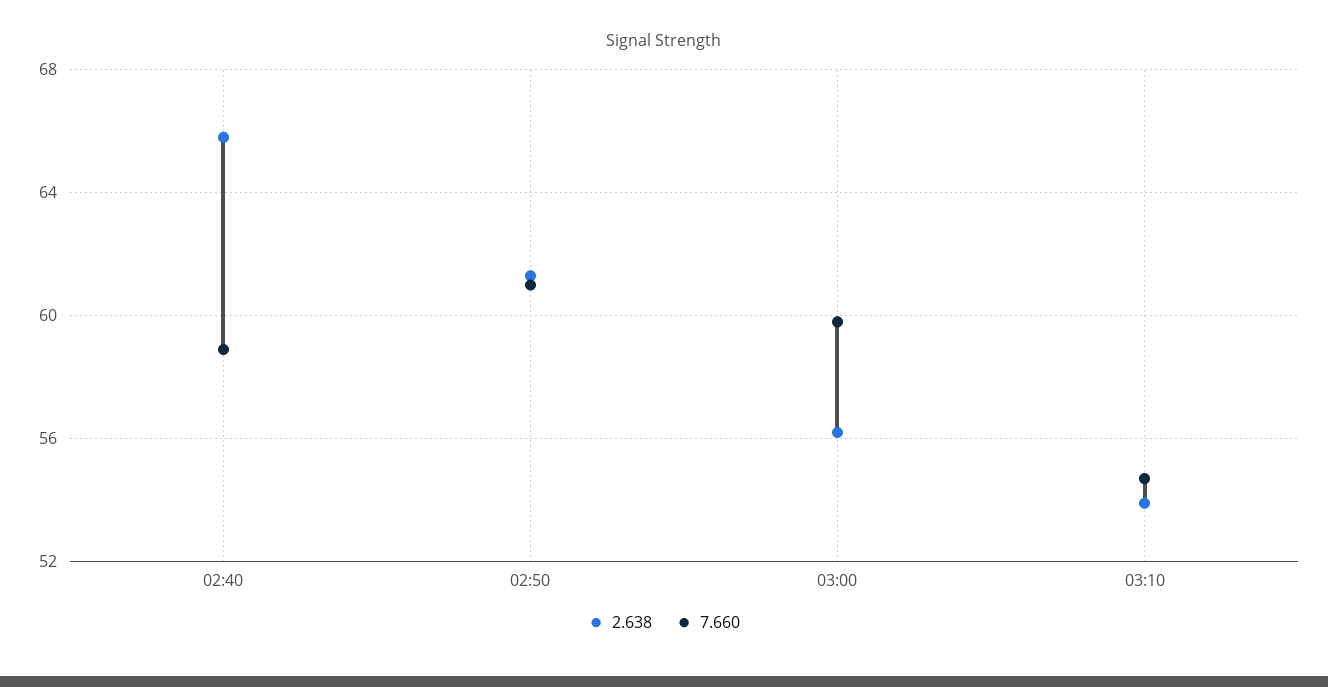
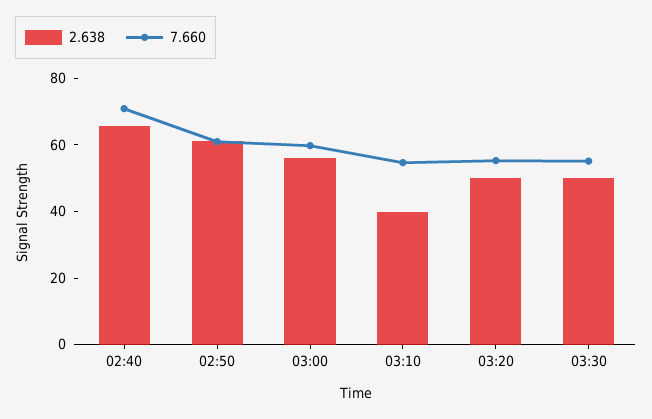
7.660, 02:40: 59 -> 70
2.638, 03:10: 54 -> 40
2.638, 03:20: none -> 50
7.660, 03:20: none -> 55
2.638, 03:30: none -> 50
7.660, 03:30: none -> 55

